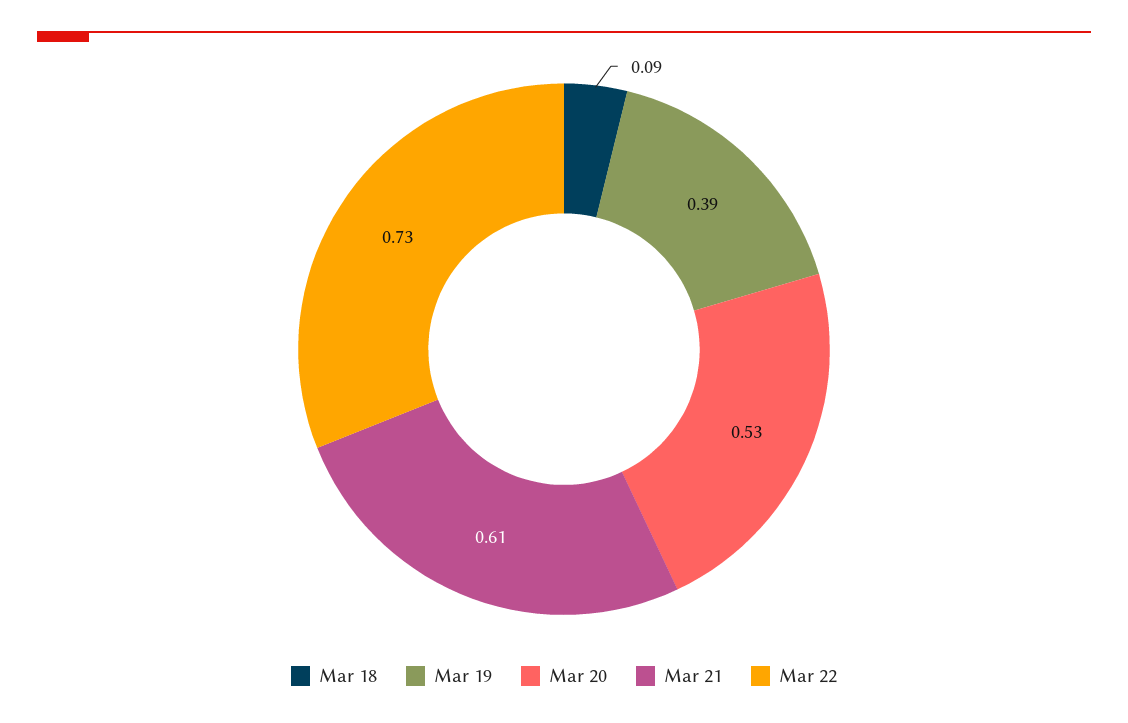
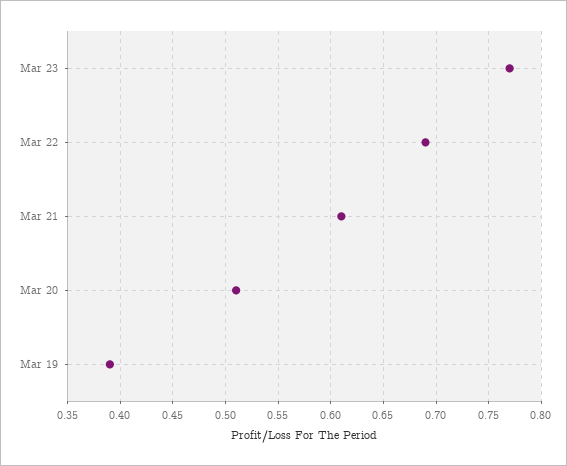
Mar 18: 0.09 -> none
Mar 20: 0.53 -> 0.51
Mar 22: 0.73 -> 0.69
Mar 23: none -> 0.77

